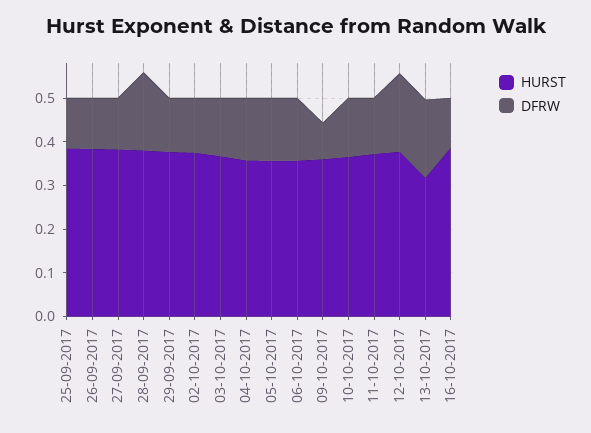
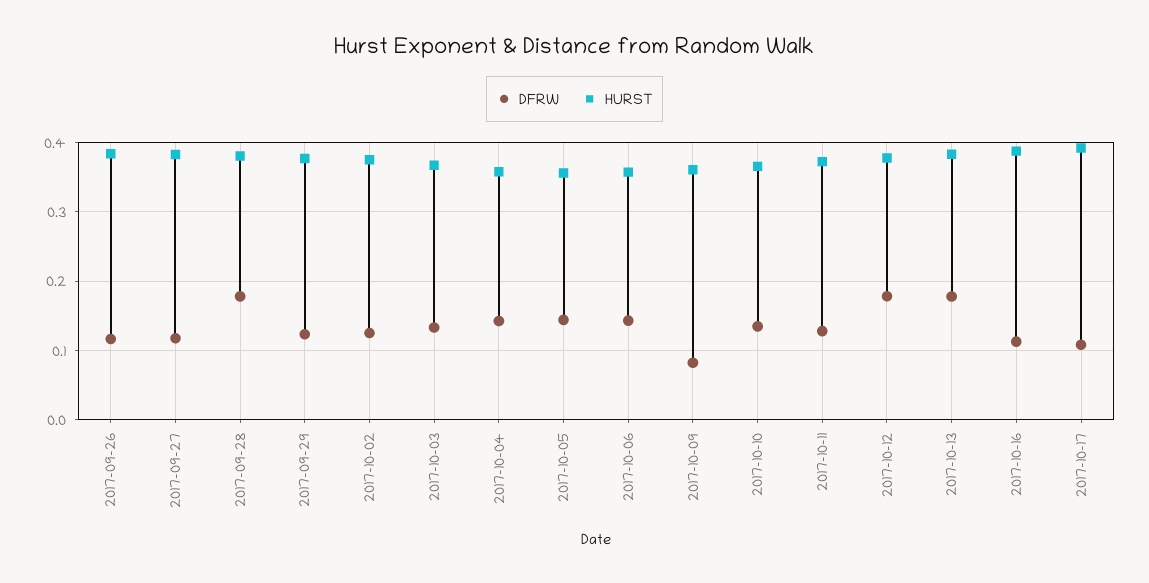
HURST, 25-09-2017: 0.38 -> none
DFRW, 25-09-2017: 0.12 -> none
HURST, 13-10-2017: 0.32 -> 0.38
DFRW, 2017-10-17: none -> 0.11
HURST, 2017-10-17: none -> 0.39

